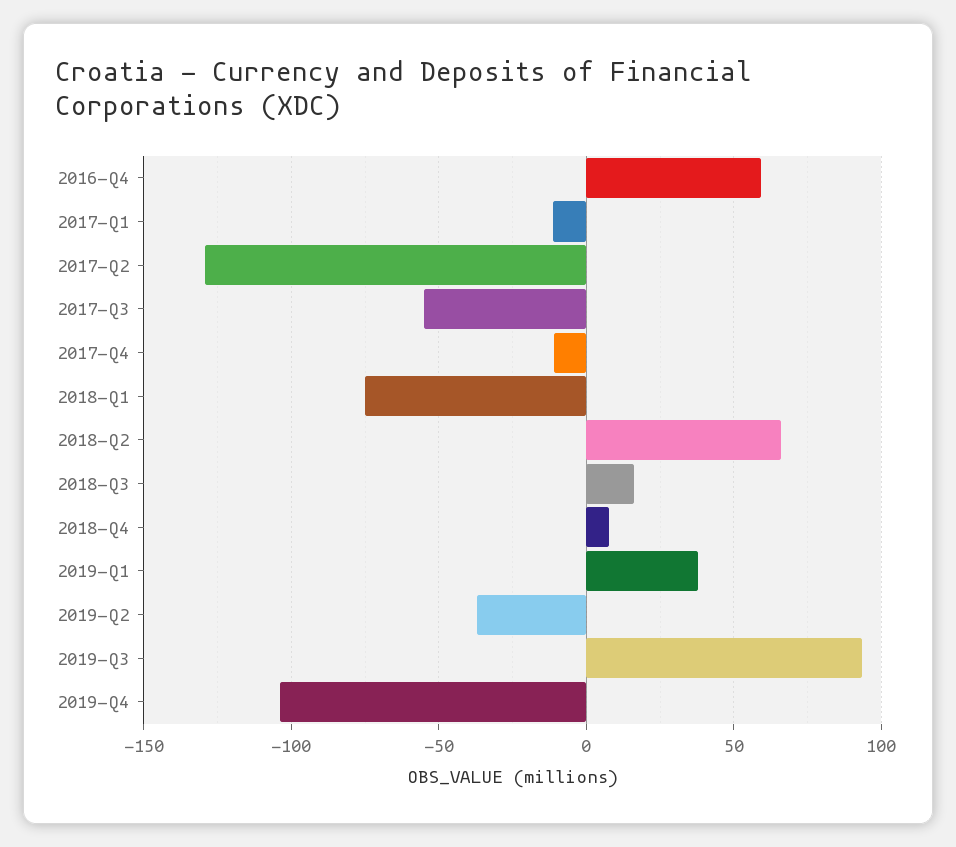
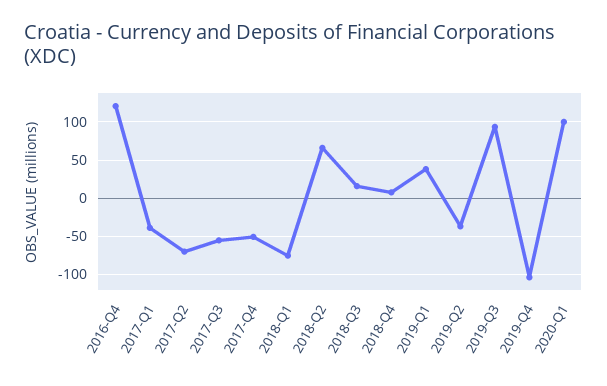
2016-Q4: 60 -> 120
2017-Q1: -10 -> -40
2017-Q2: -130 -> -70
2017-Q4: -10 -> -50
2020-Q1: none -> 100

